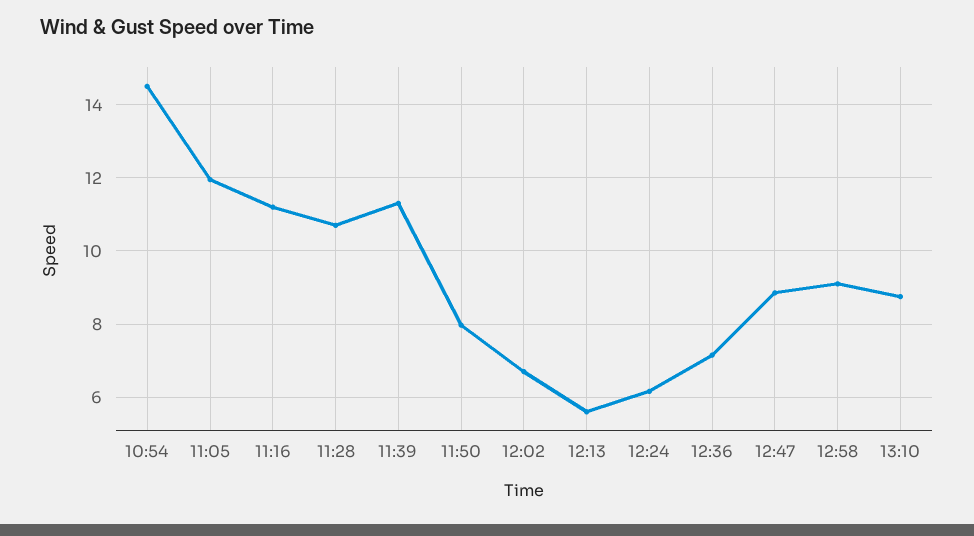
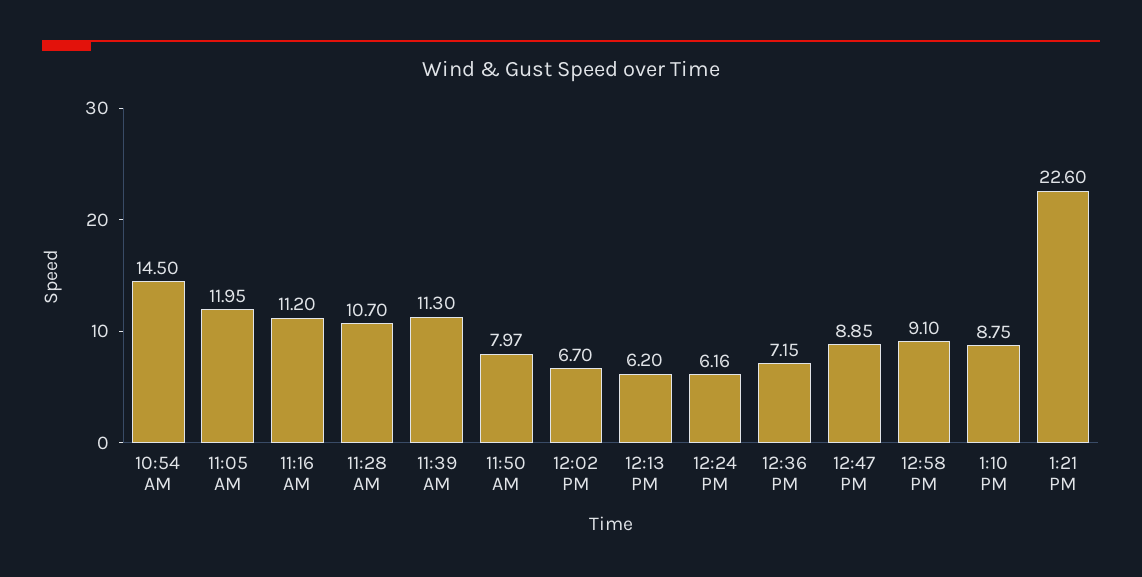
12:13: 5.6 -> 6.2
1:21 PM: none -> 22.6

